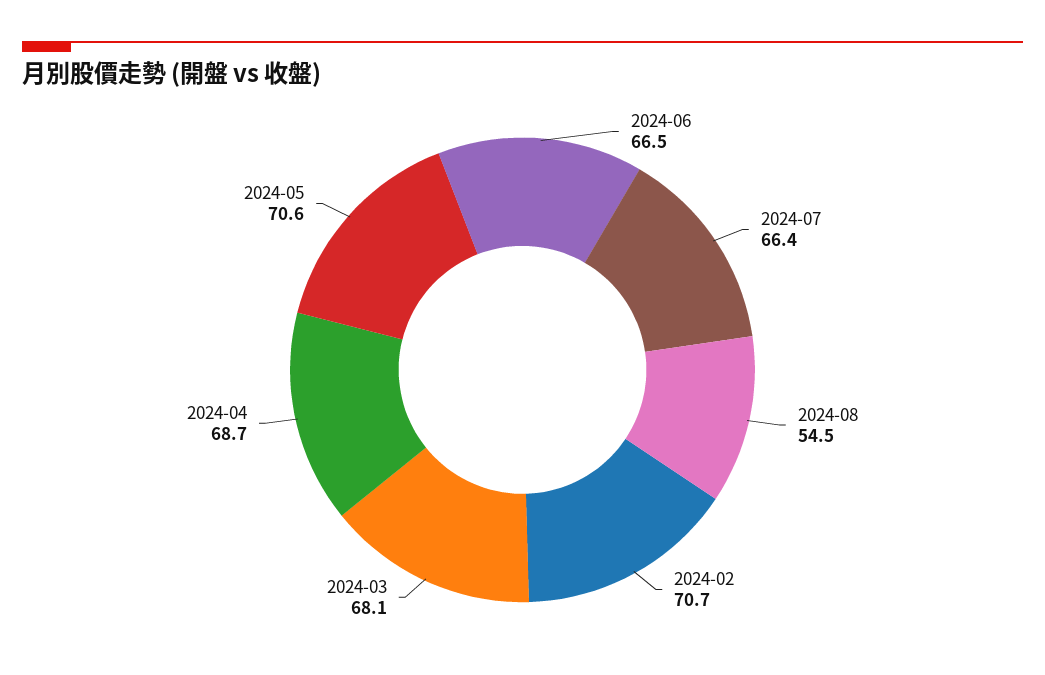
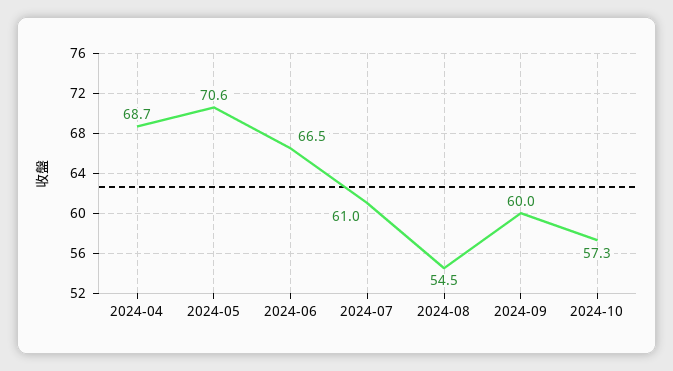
2024-07: 66.4 -> 61
2024-02: 70.7 -> none
2024-03: 68.1 -> none
2024-09: none -> 60
2024-10: none -> 57.3

